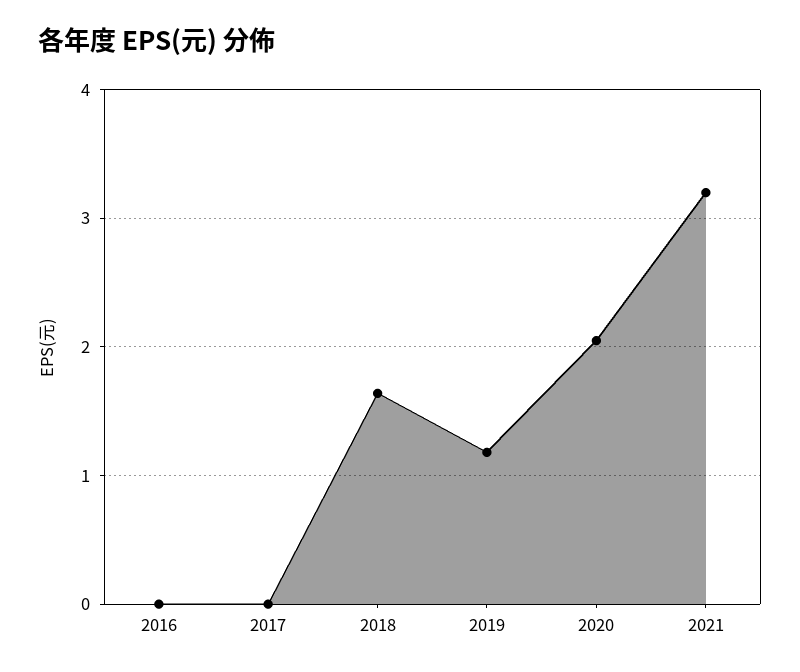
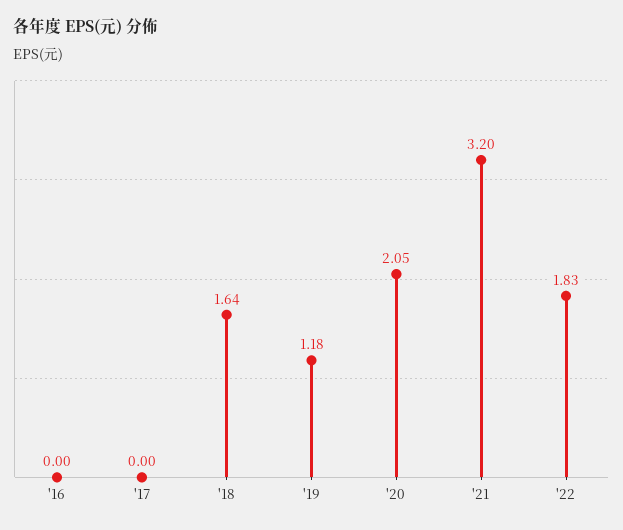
'22: none -> 1.83

